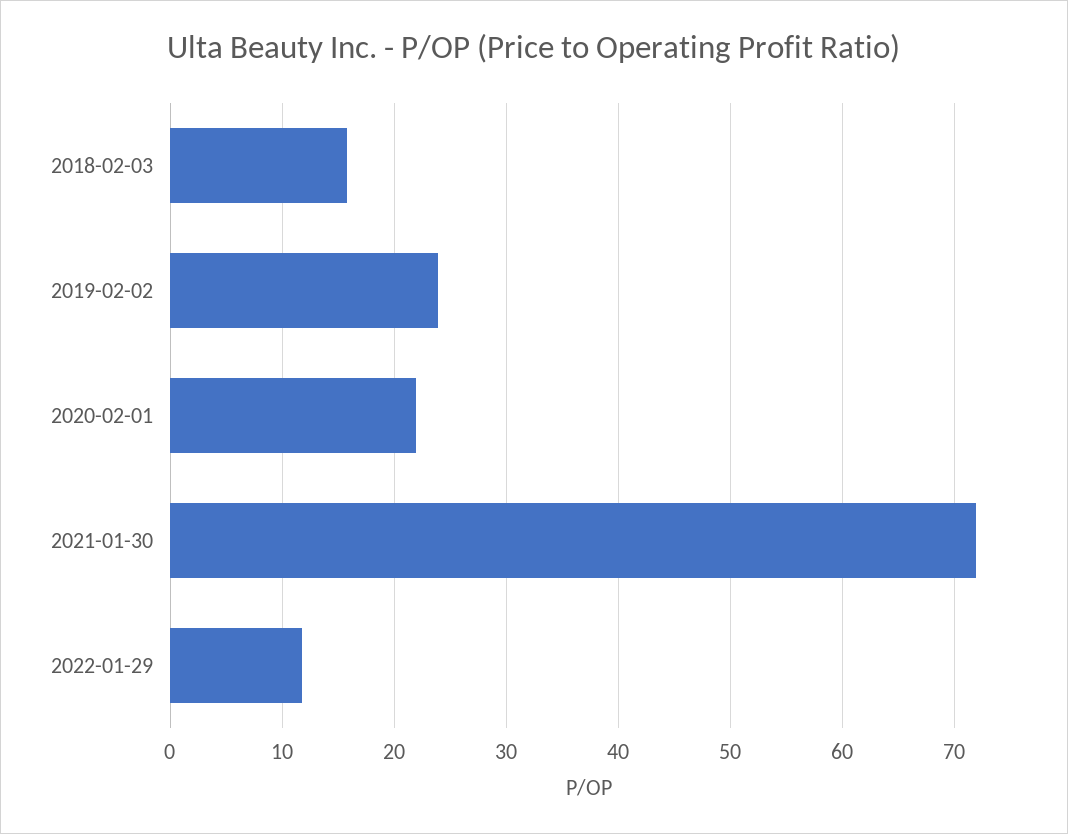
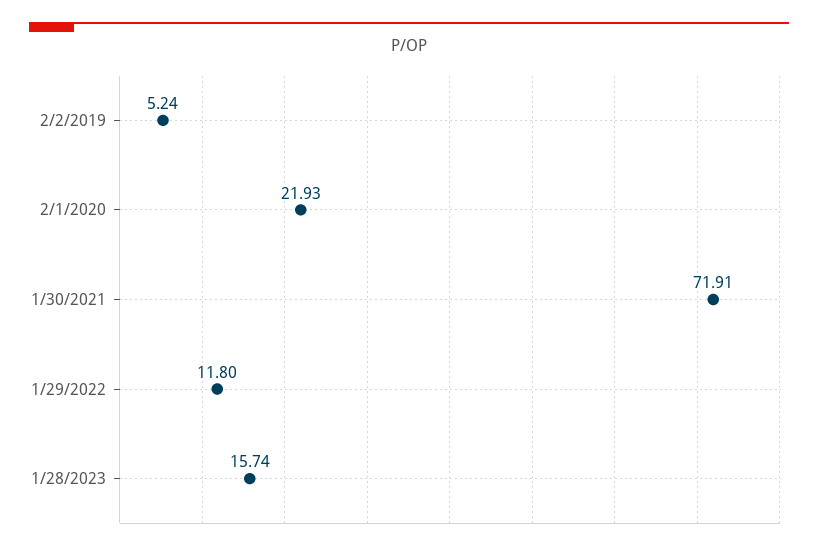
2018-02-03: 16 -> none
2019-02-02: 24 -> 5.24
1/28/2023: none -> 15.74

